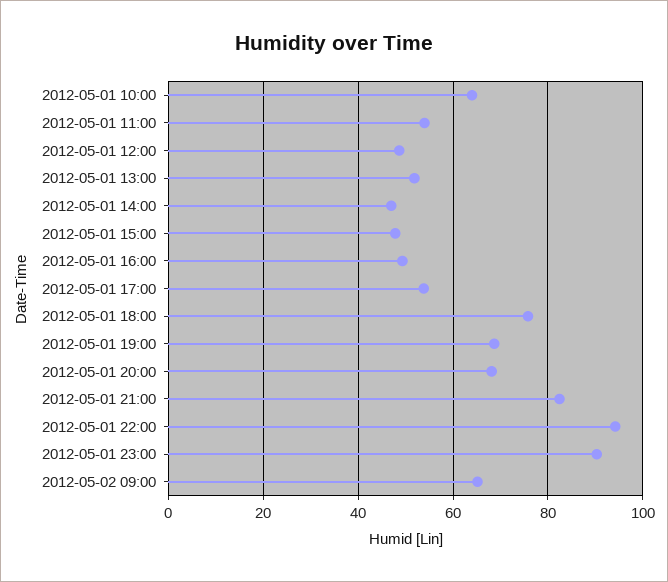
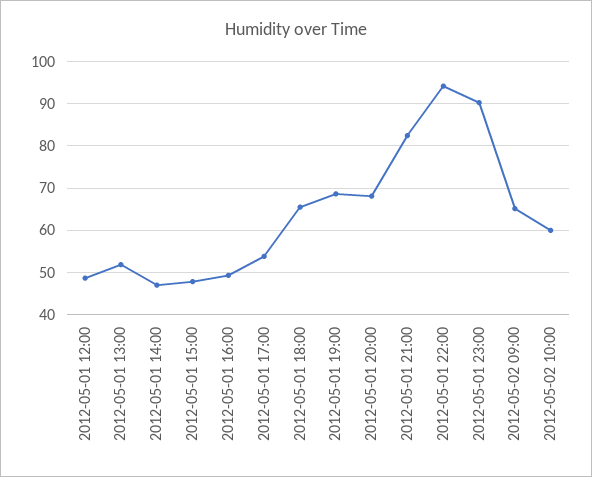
2012-05-01 10:00: 64 -> none
2012-05-01 11:00: 54 -> none
2012-05-01 18:00: 76 -> 66
2012-05-02 10:00: none -> 60

